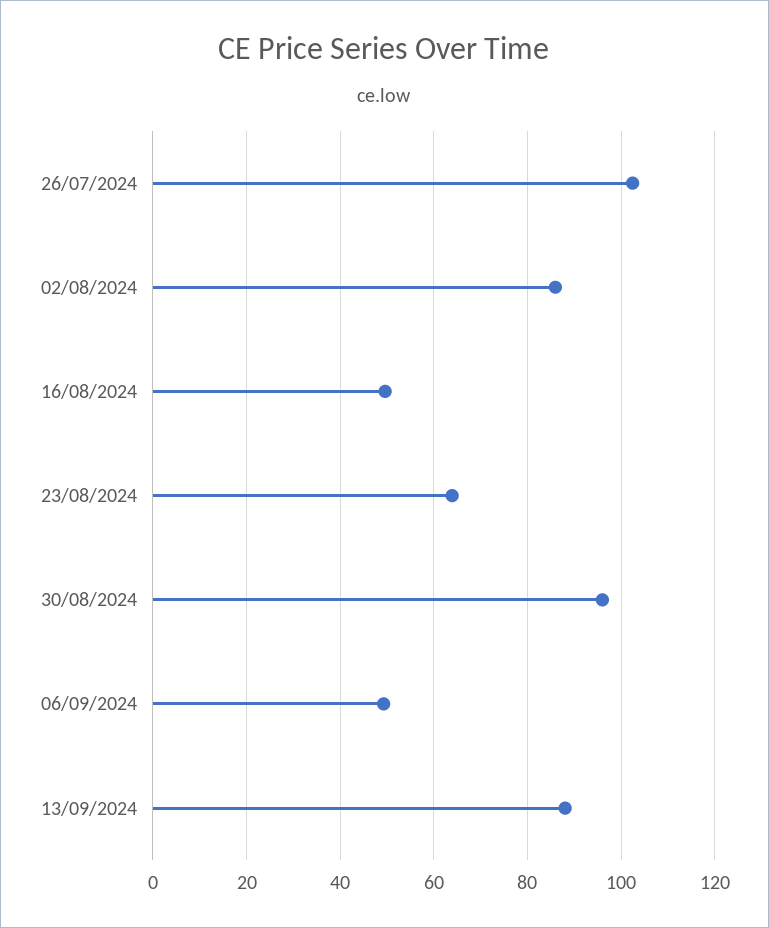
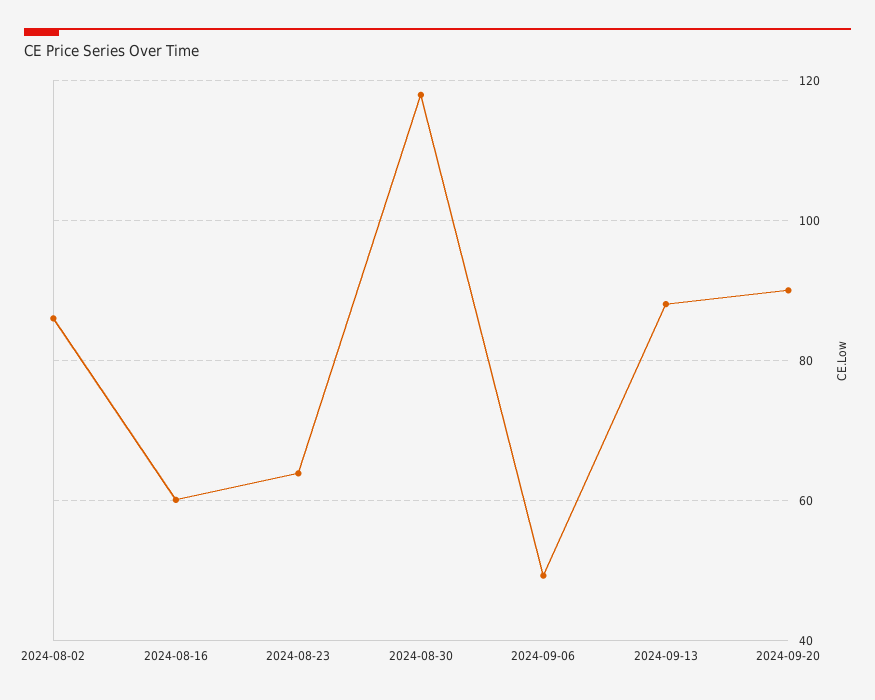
26/07/2024: 102 -> none
16/08/2024: 50 -> 60
30/08/2024: 96 -> 118
2024-09-20: none -> 90

